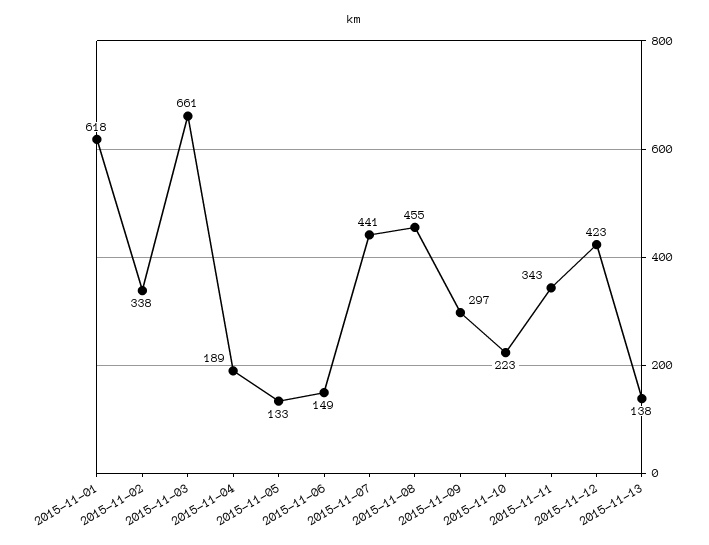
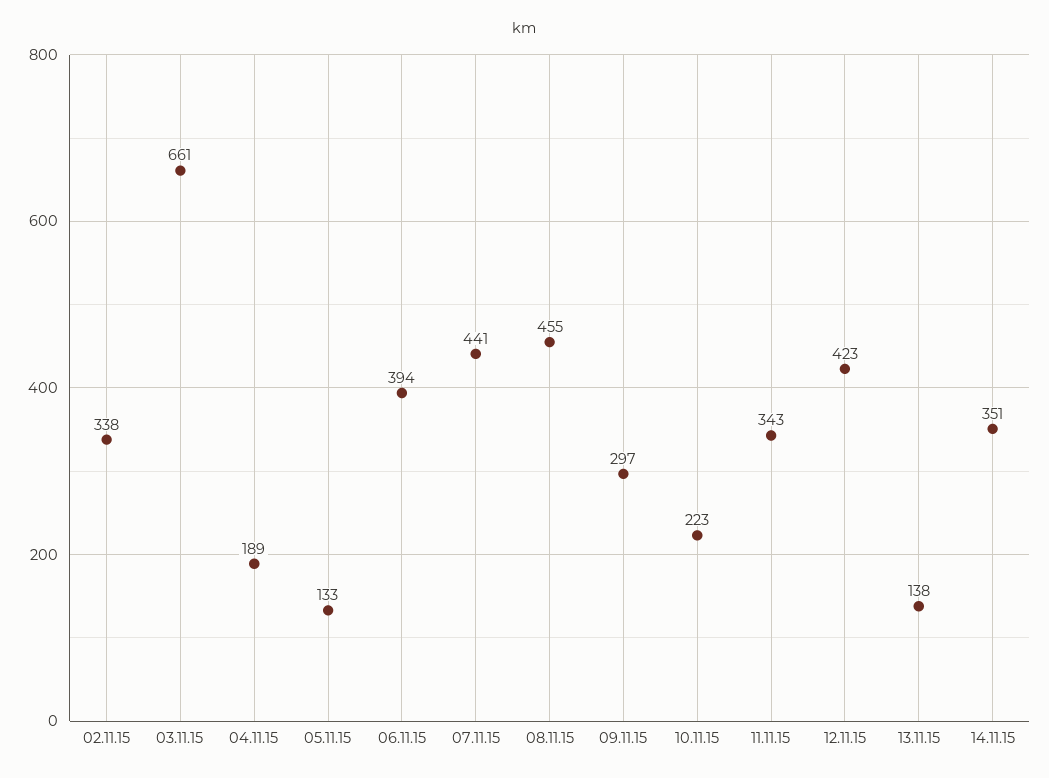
2015-11-01: 618 -> none
2015-11-06: 149 -> 394
14.11.15: none -> 351

